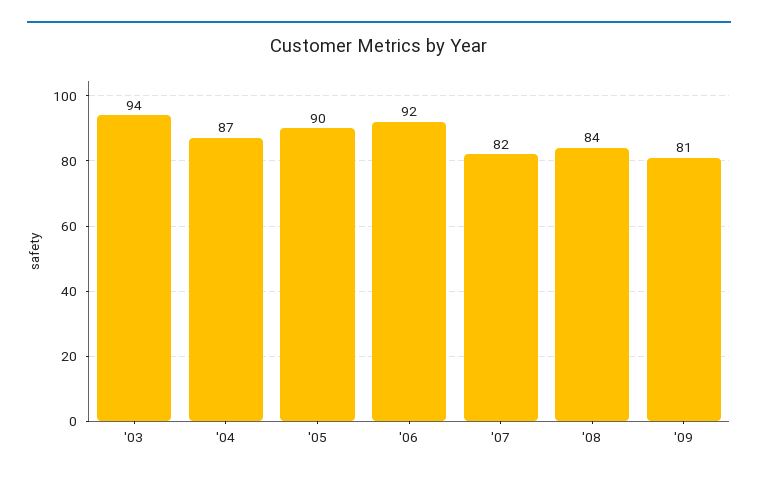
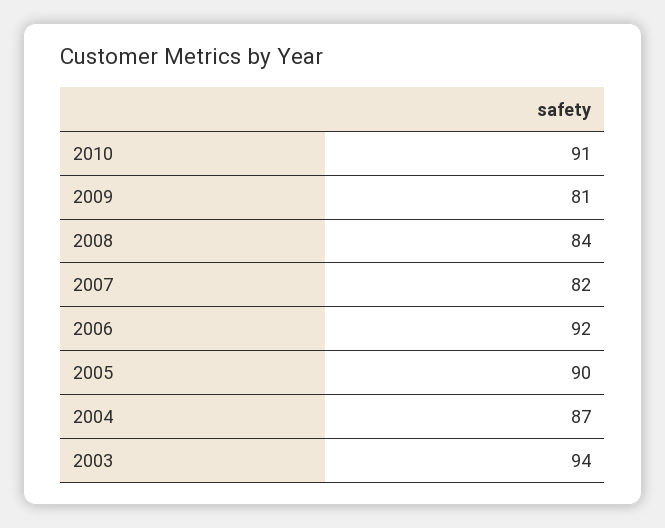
2010: none -> 91

